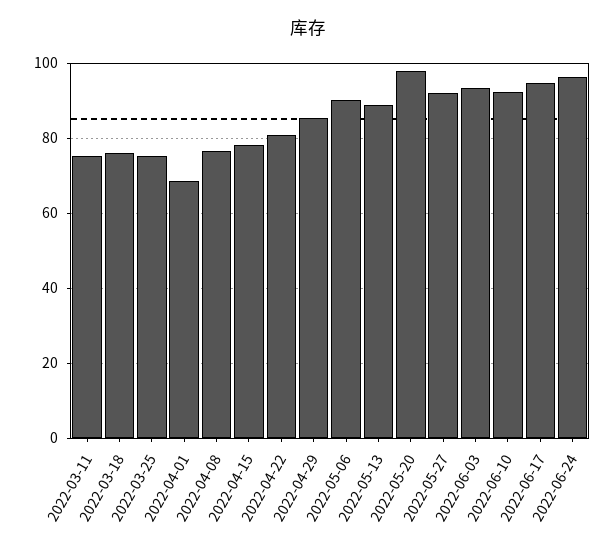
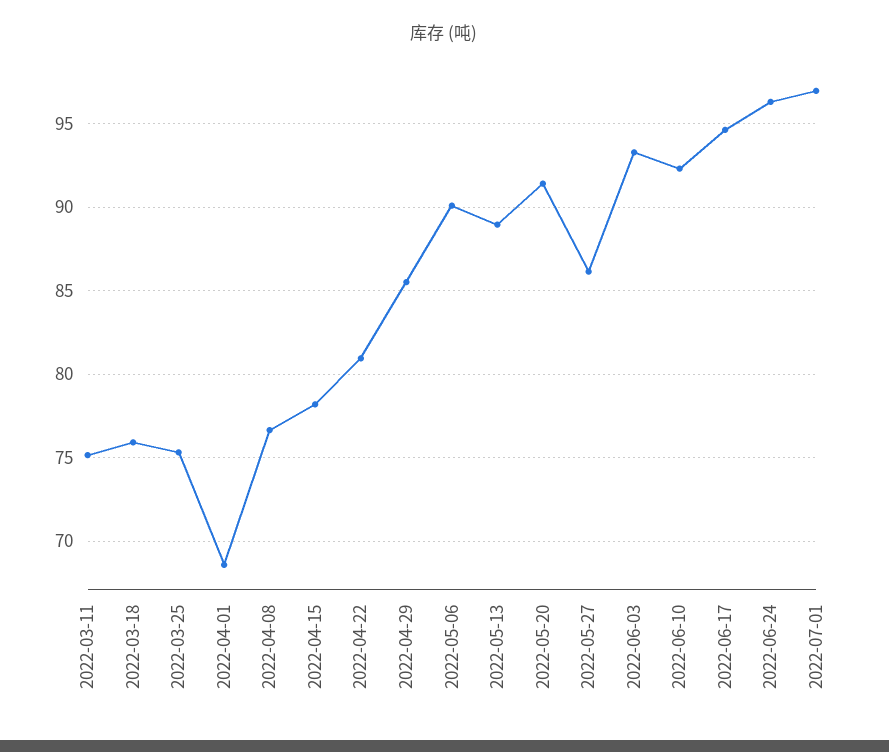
2022-05-20: 98 -> 91.5
2022-05-27: 92 -> 86
2022-07-01: none -> 97

